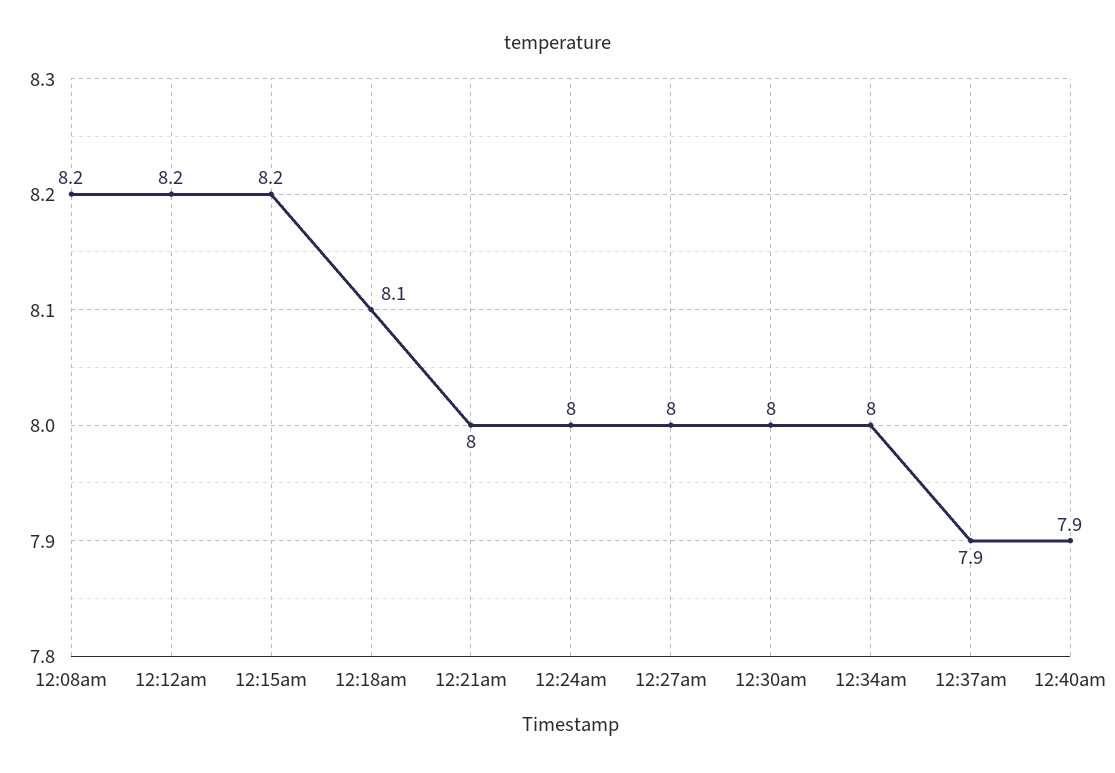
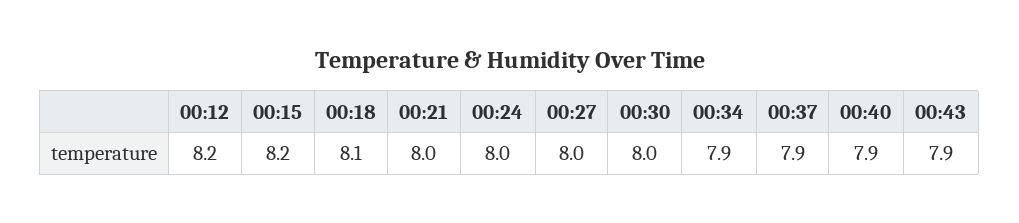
12:08am: 8.2 -> none
12:34am: 8 -> 7.9
00:43: none -> 7.9

